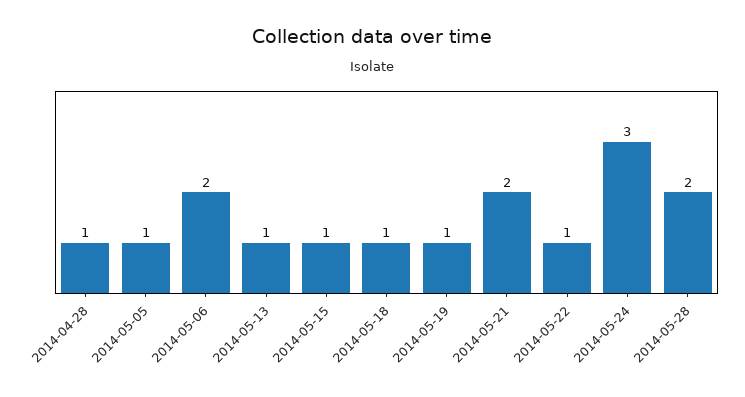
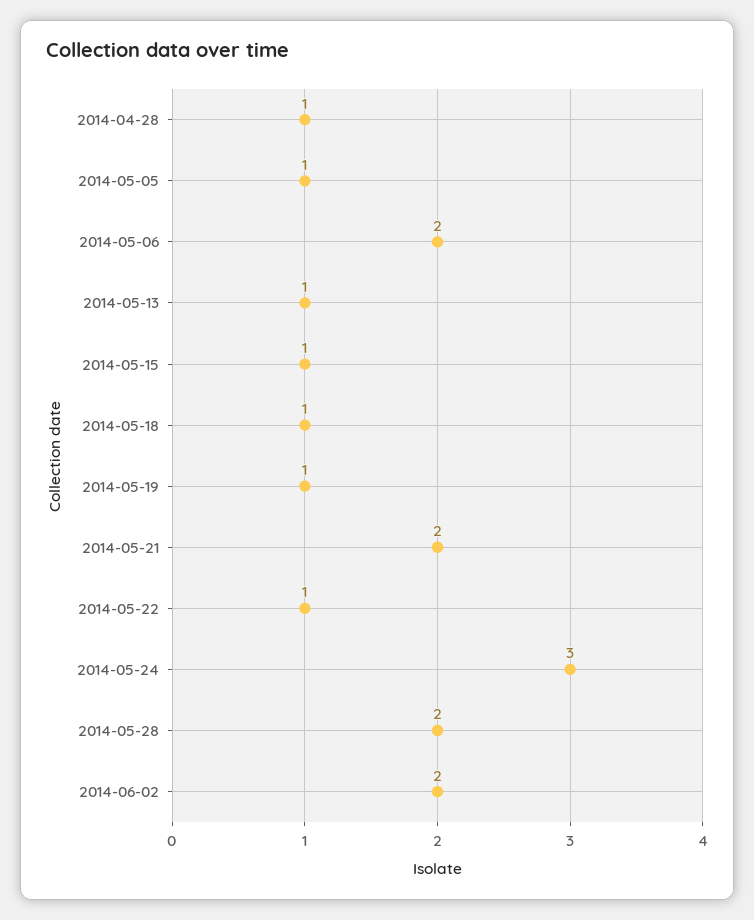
2014-06-02: none -> 2

